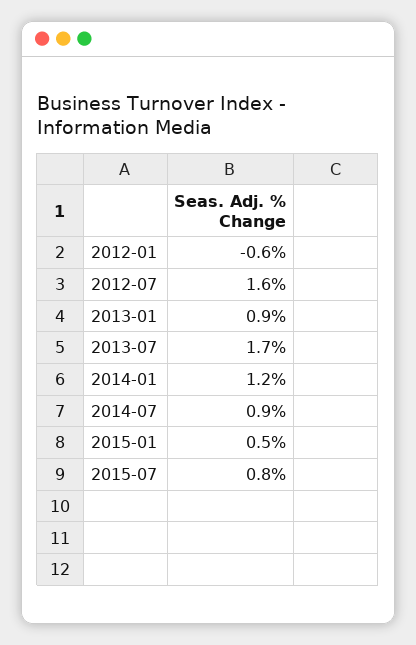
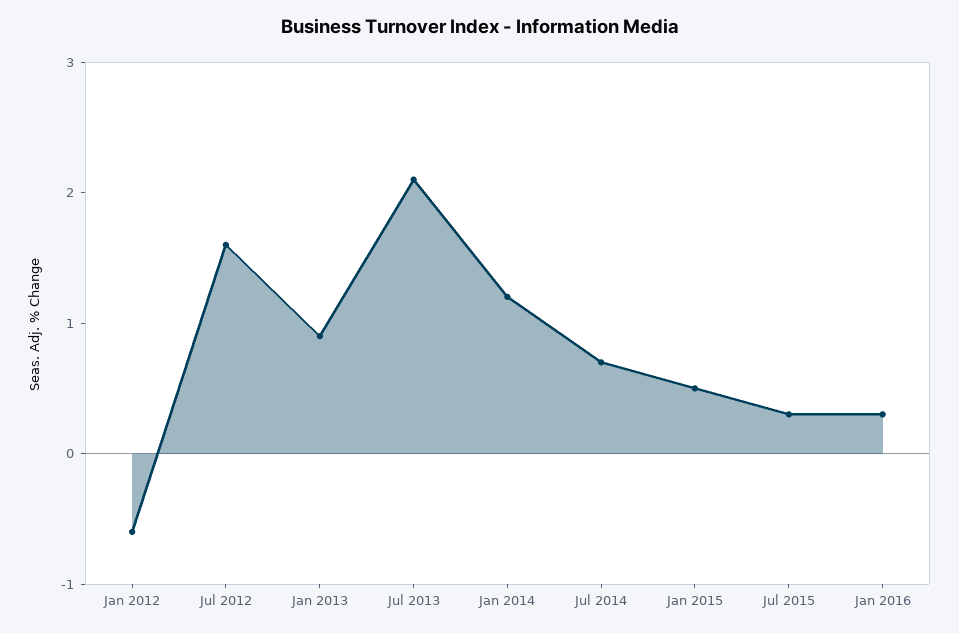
2013-07: 1.7 -> 2.1
2014-07: 0.9 -> 0.7
2015-07: 0.8 -> 0.3
Jan 2016: none -> 0.3

